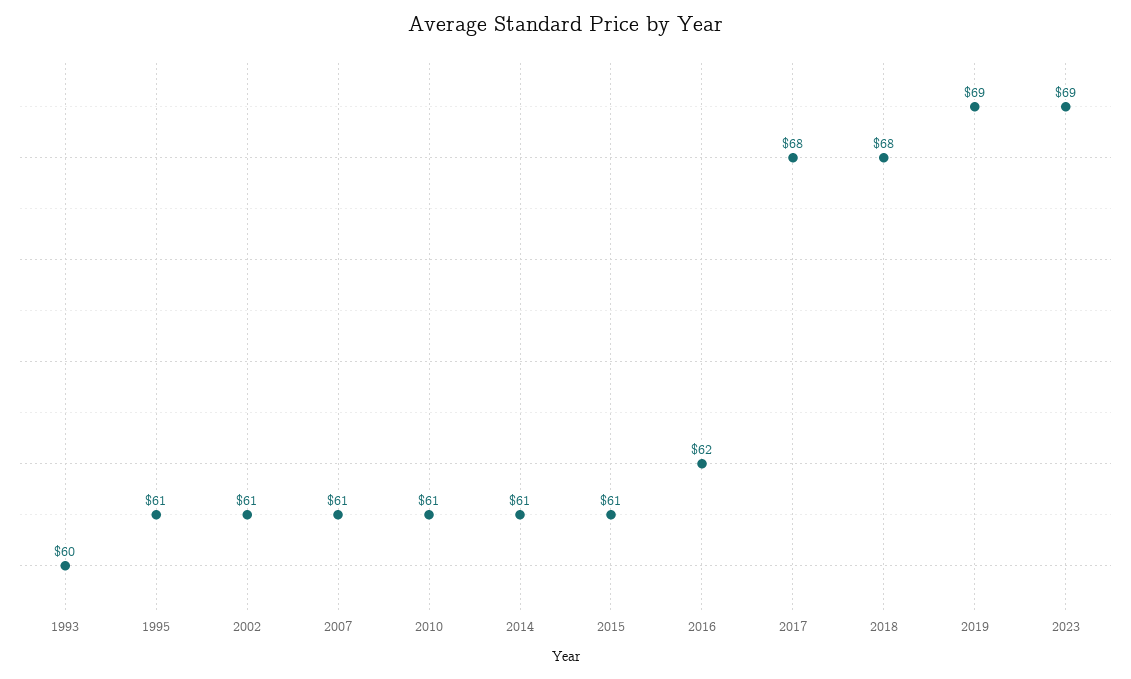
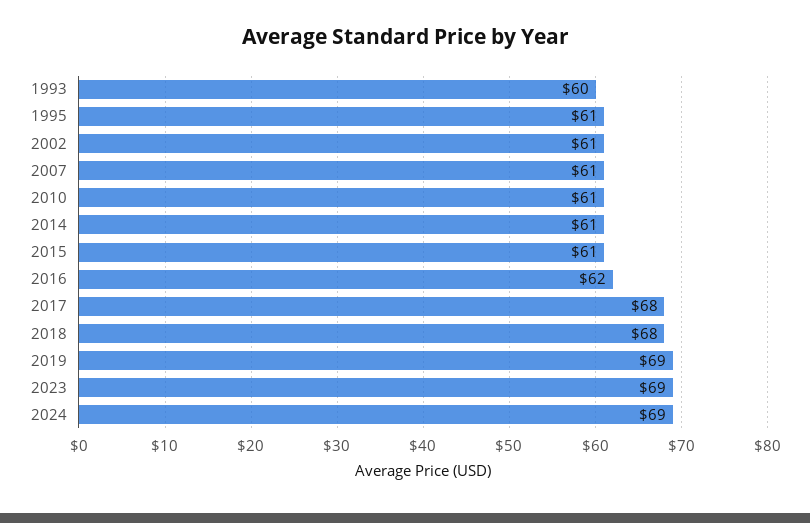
2024: none -> 69

